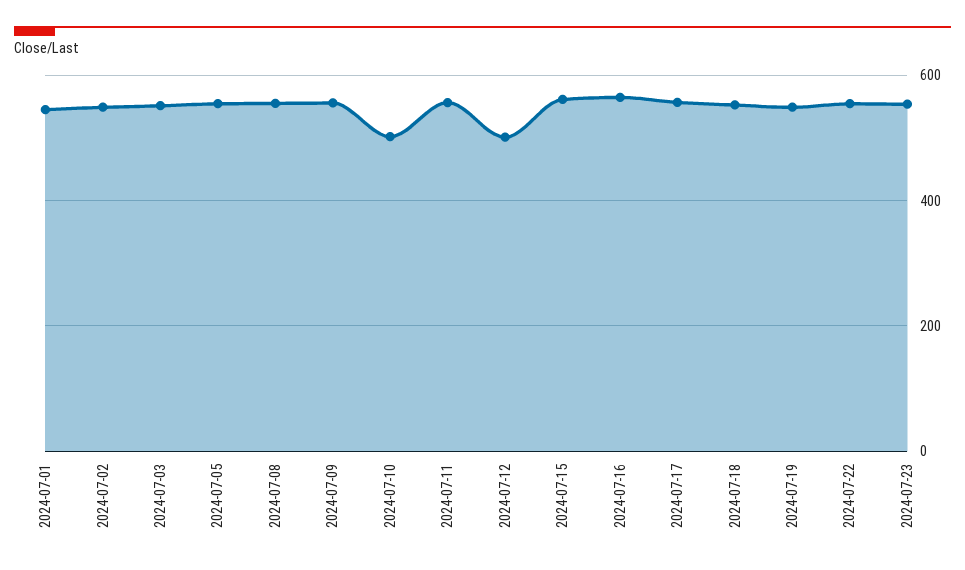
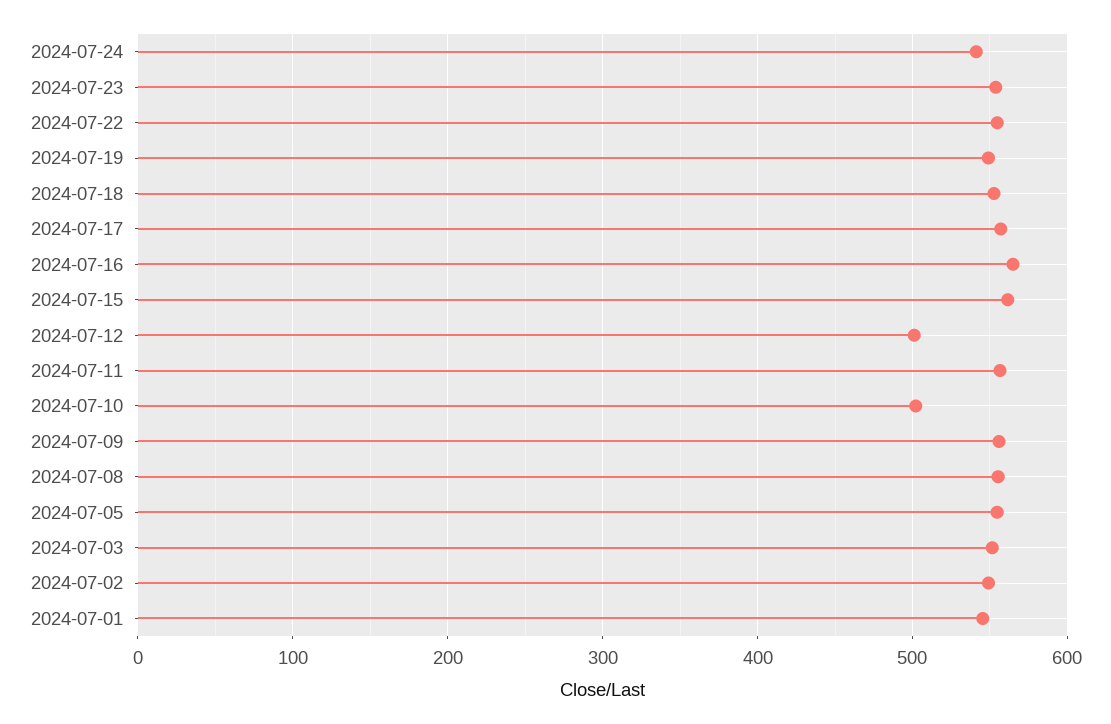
2024-07-24: none -> 540

